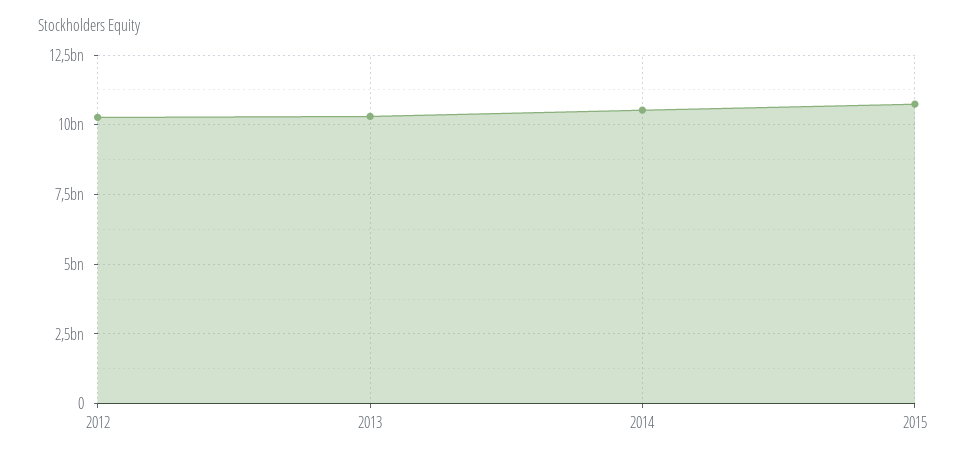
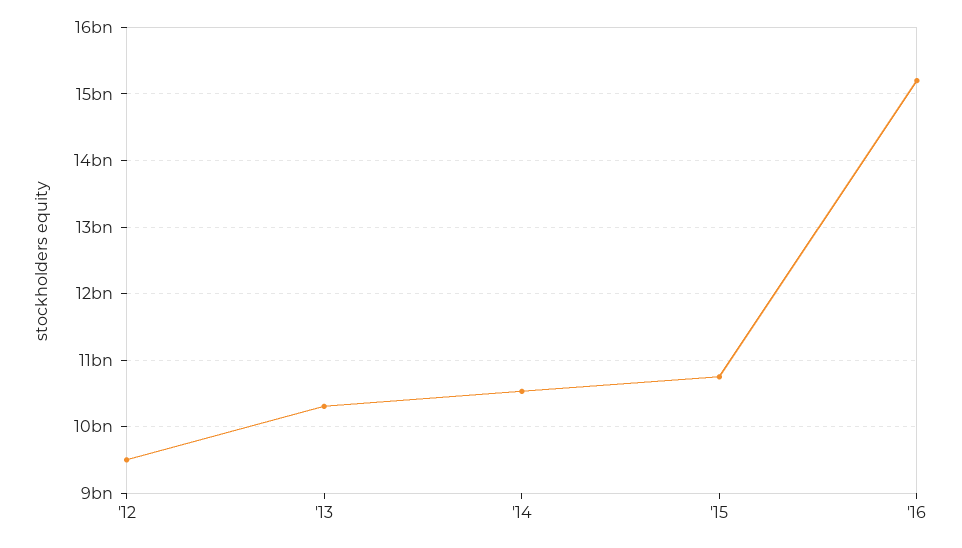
2012: 10250000000 -> 9500000000
'16: none -> 15200000000

